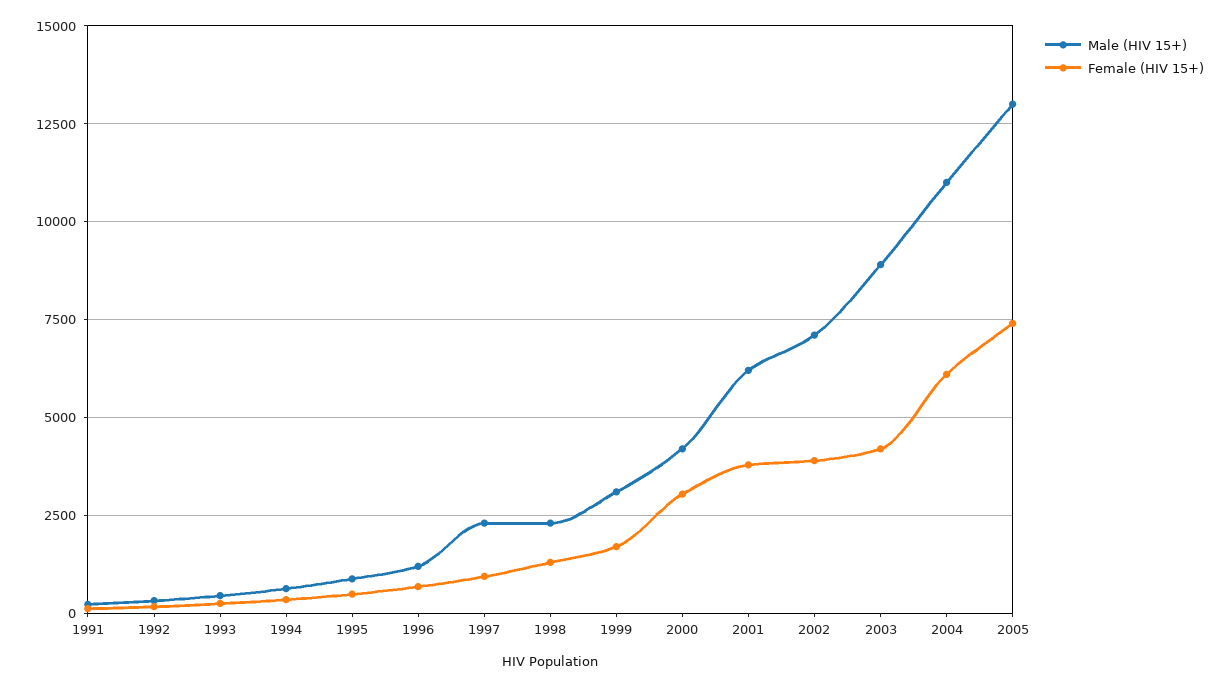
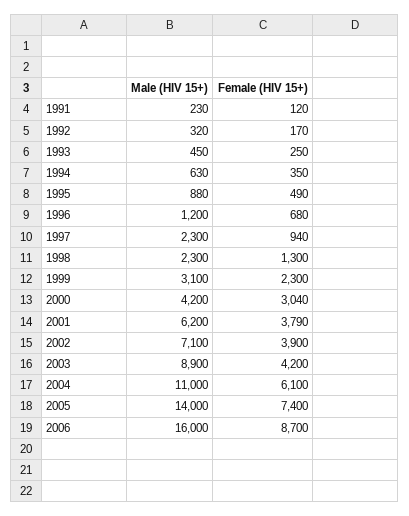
Female (HIV 15+), 1999: 1750 -> 2300
Male (HIV 15+), 2005: 13000 -> 14000
Male (HIV 15+), 2006: none -> 16000
Female (HIV 15+), 2006: none -> 8700

